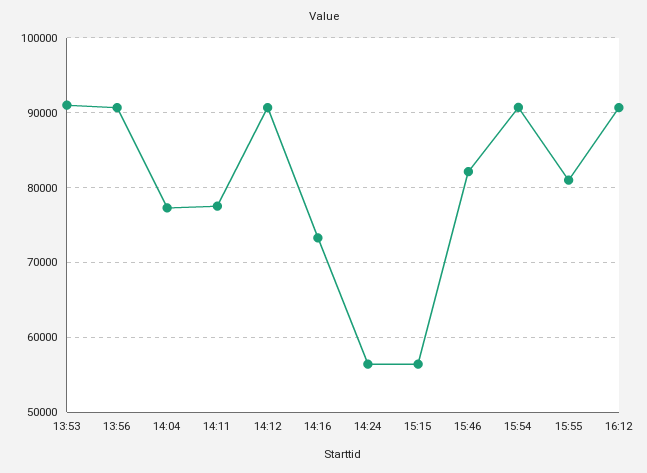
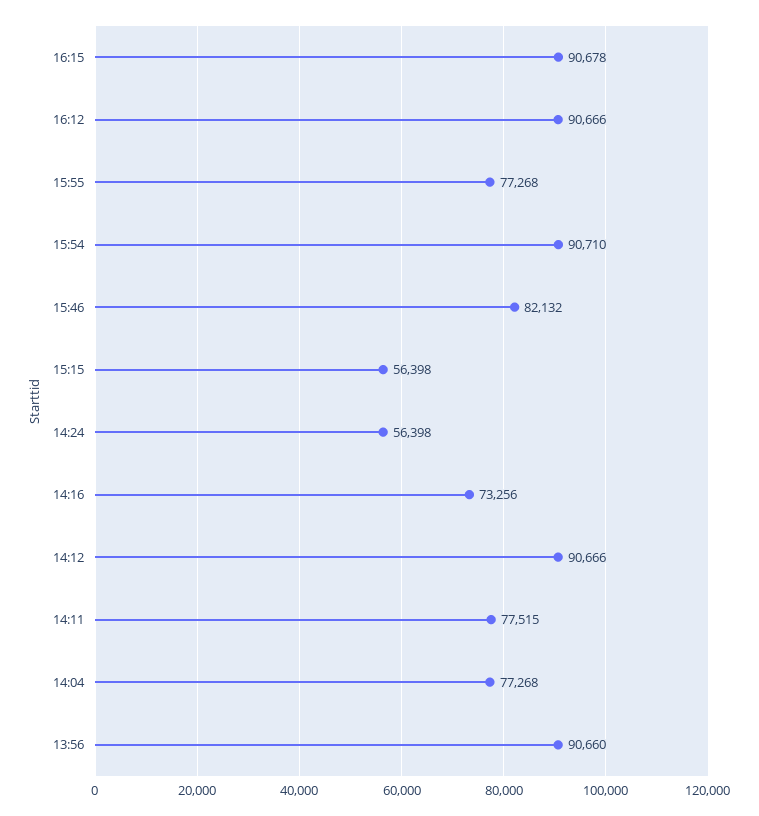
13:53: 91000 -> none
15:55: 81000 -> 77268
16:15: none -> 90678

